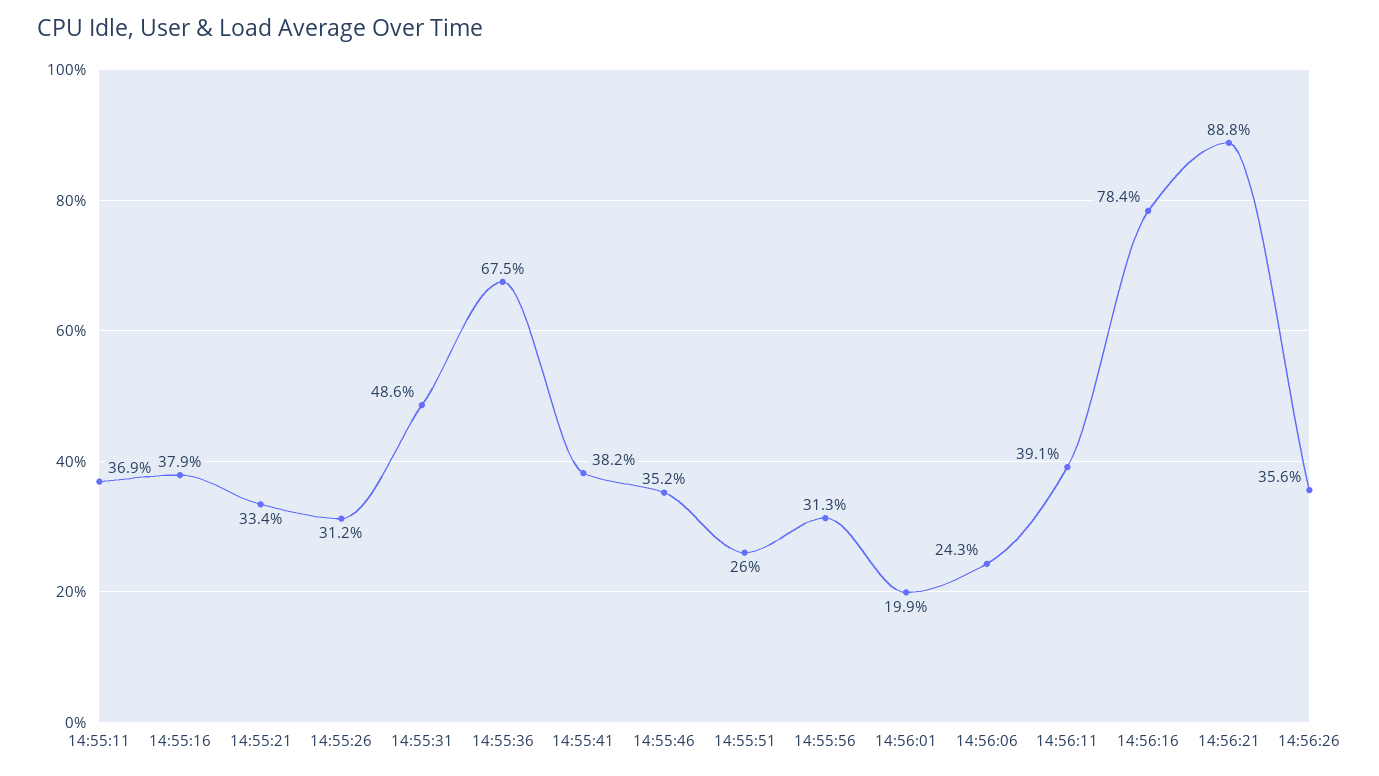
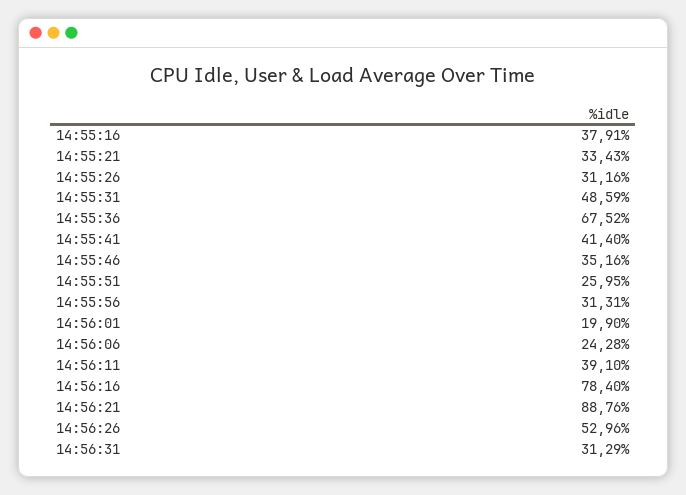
14:55:11: 36.9 -> none
14:55:41: 38.2 -> 41.4
14:56:26: 35.6 -> 52.96
14:56:31: none -> 31.29

